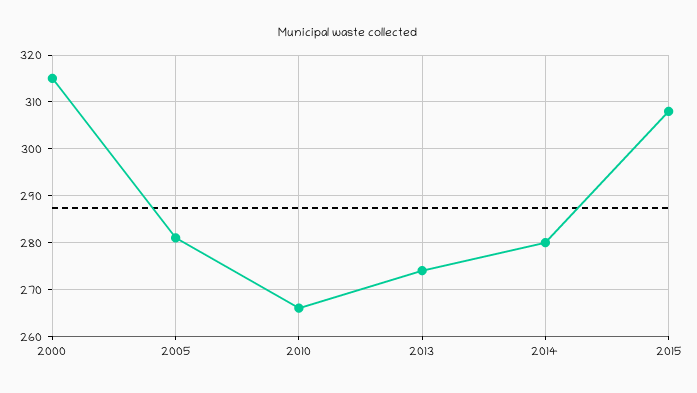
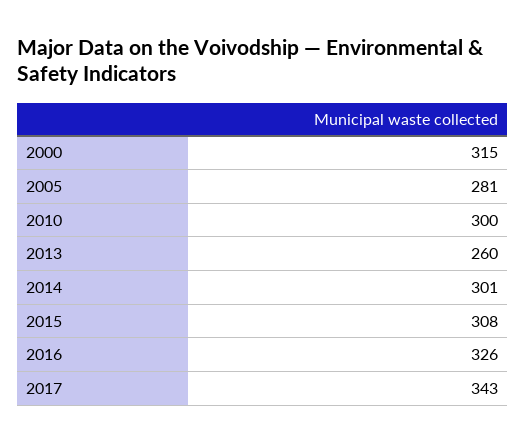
2010: 265 -> 300
2013: 275 -> 260
2014: 280 -> 301
2016: none -> 326
2017: none -> 343

